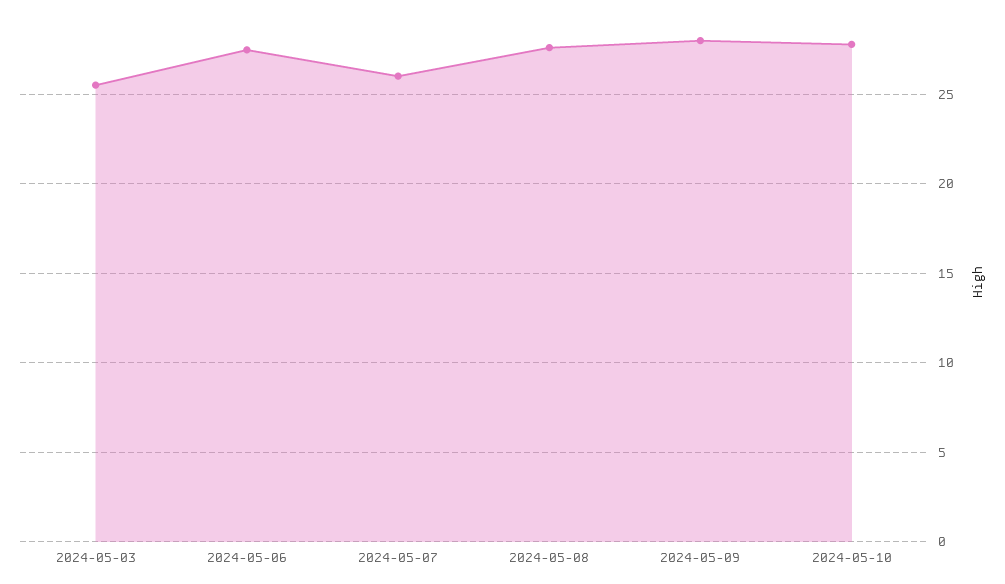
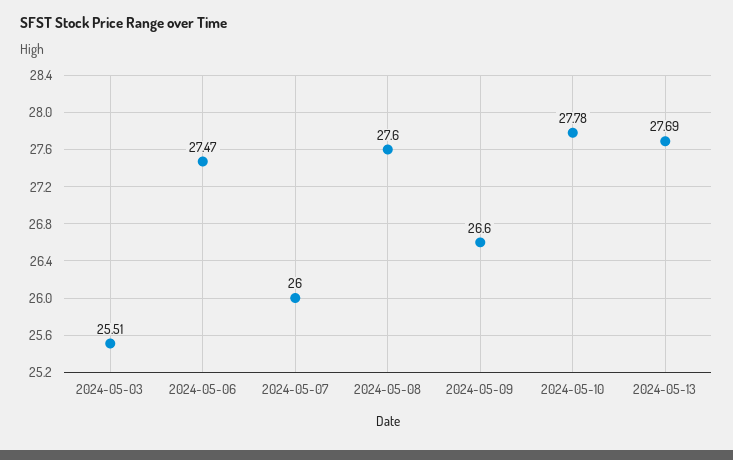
2024-05-09: 28 -> 26.6
2024-05-13: none -> 27.69

